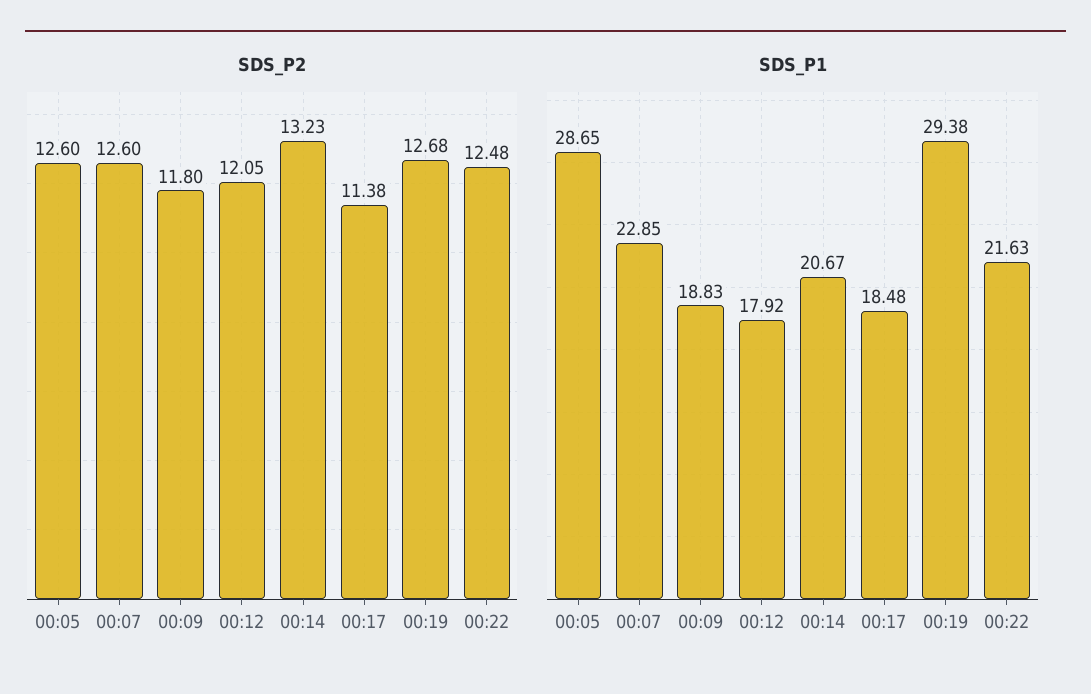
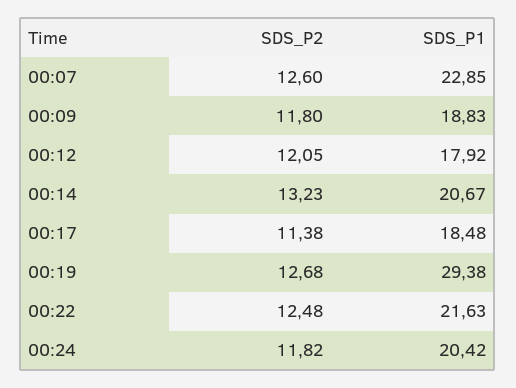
SDS_P2, 00:05: 12.6 -> none
SDS_P1, 00:05: 28.65 -> none
SDS_P2, 00:24: none -> 11.82
SDS_P1, 00:24: none -> 20.42

